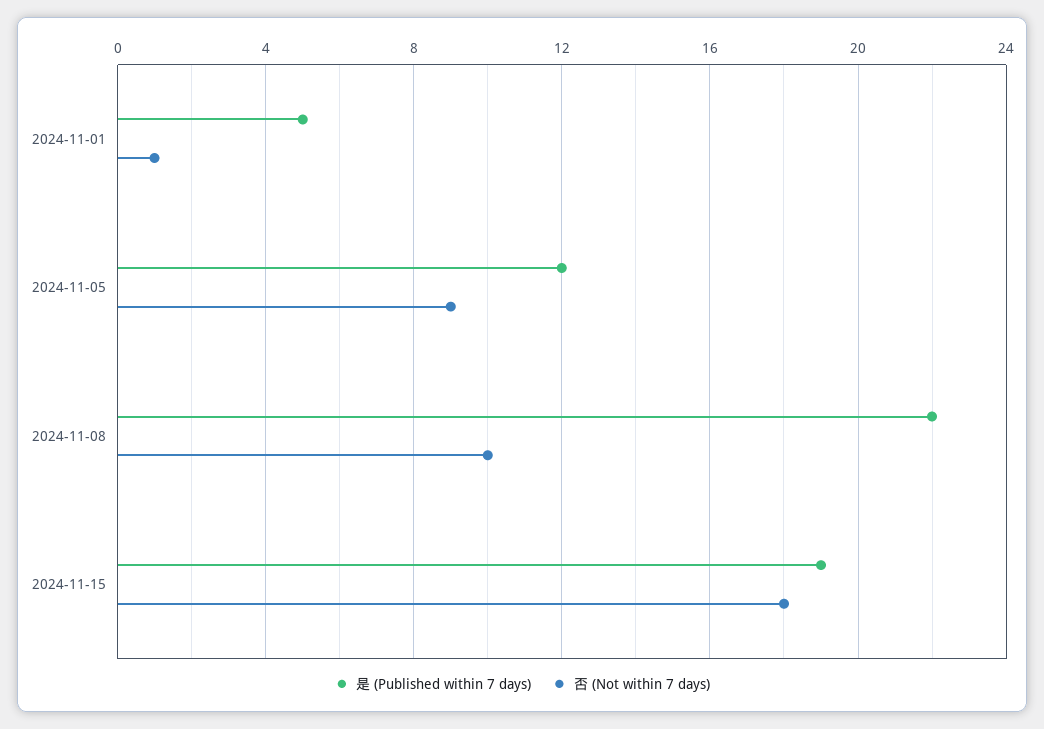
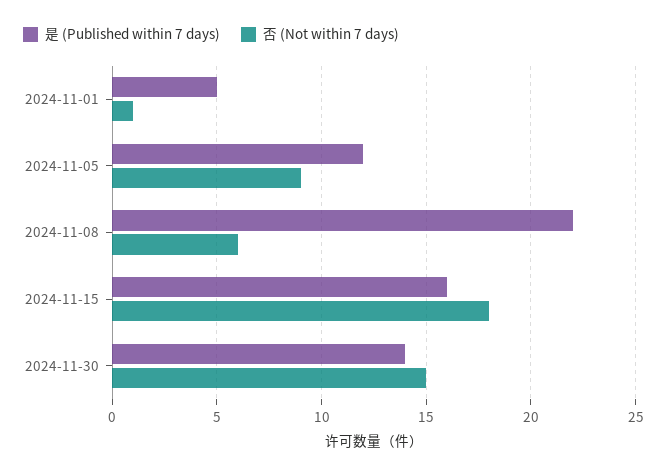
否 (Not within 7 days), 2024-11-08: 10 -> 6
是 (Published within 7 days), 2024-11-15: 19 -> 16
是 (Published within 7 days), 2024-11-30: none -> 14
否 (Not within 7 days), 2024-11-30: none -> 15

